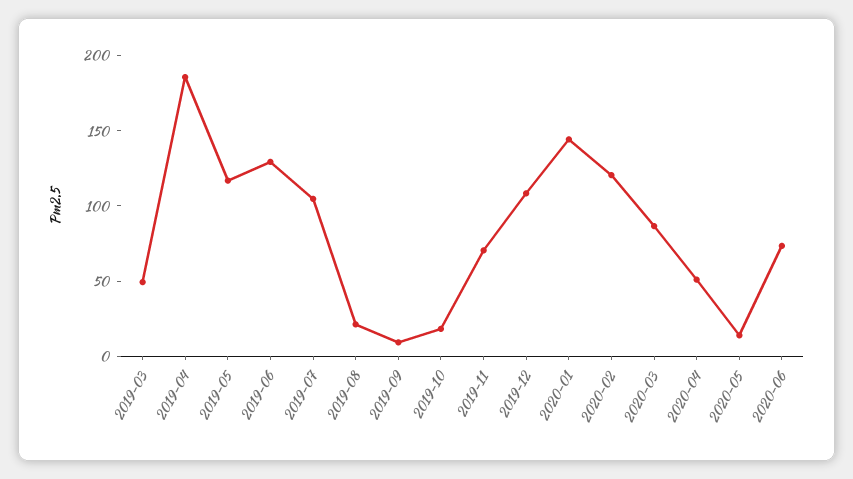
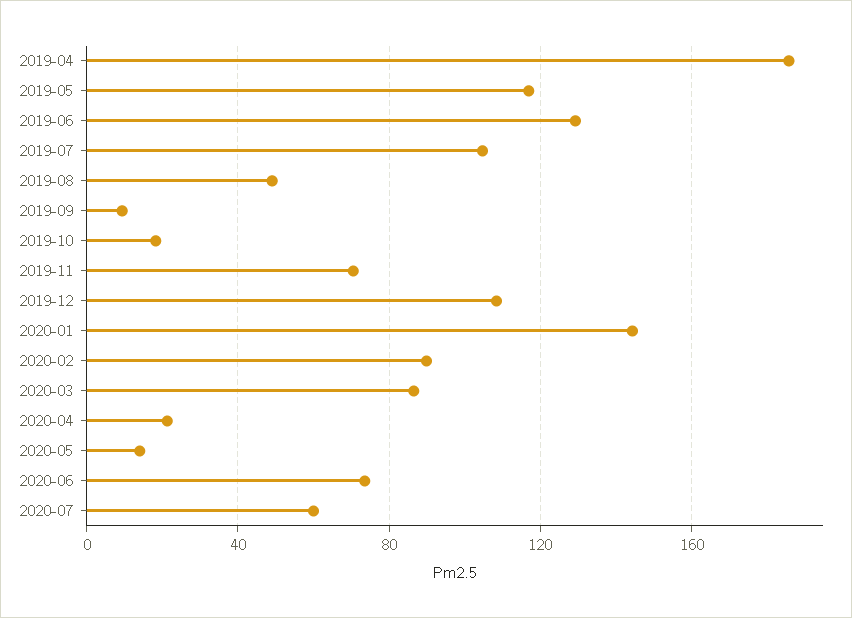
2019-03: 50 -> none
2019-08: 20 -> 50
2020-02: 120 -> 90
2020-04: 50 -> 20
2020-07: none -> 60

